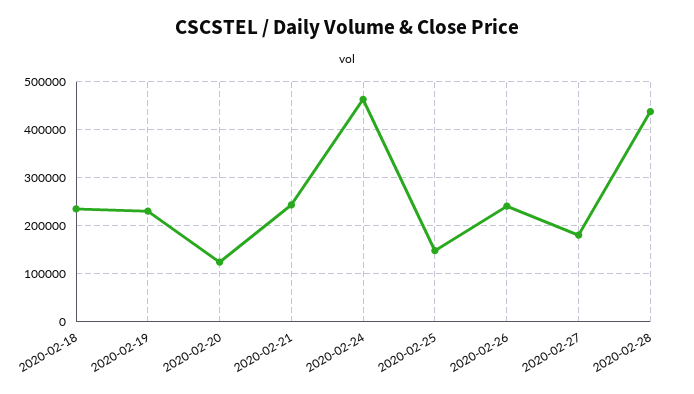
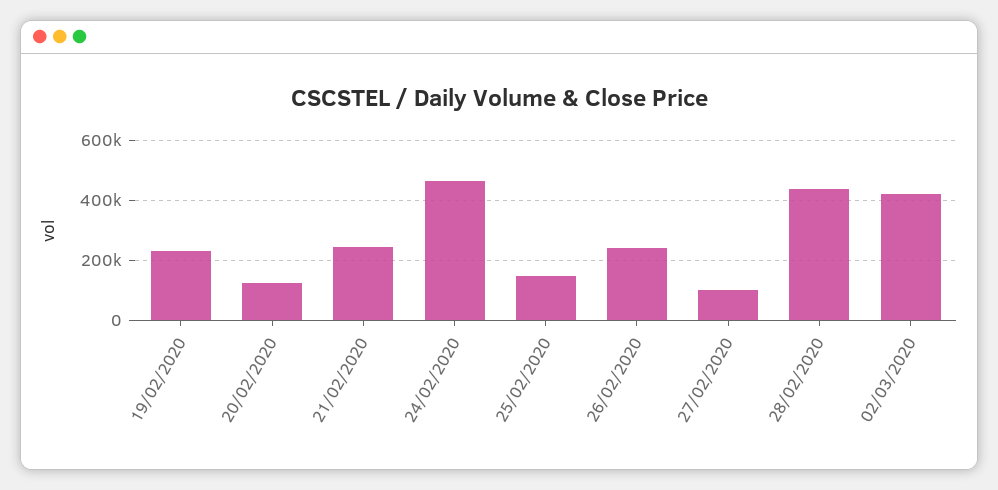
2020-02-18: 240000 -> none
2020-02-27: 180000 -> 100000
02/03/2020: none -> 425000

